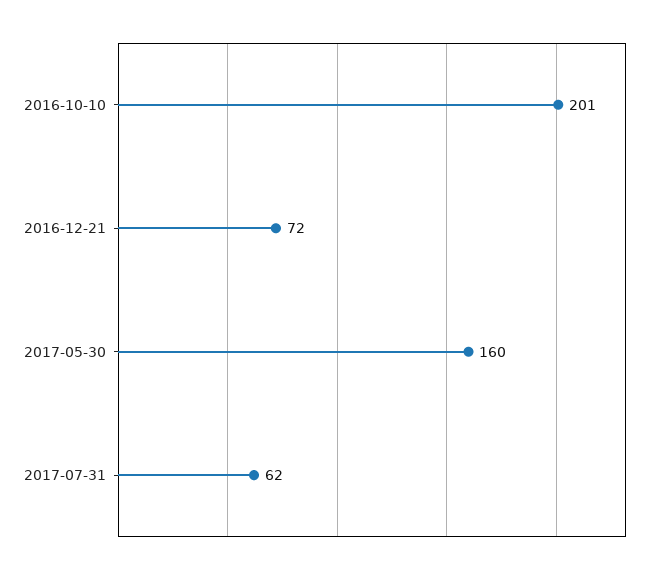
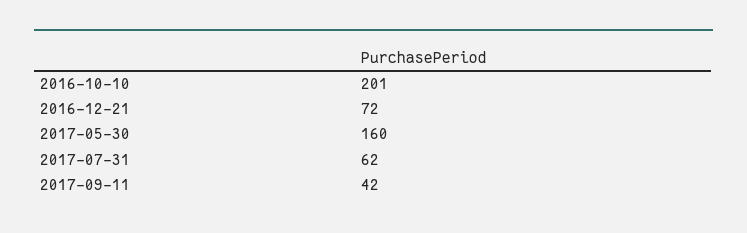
2017-09-11: none -> 42

